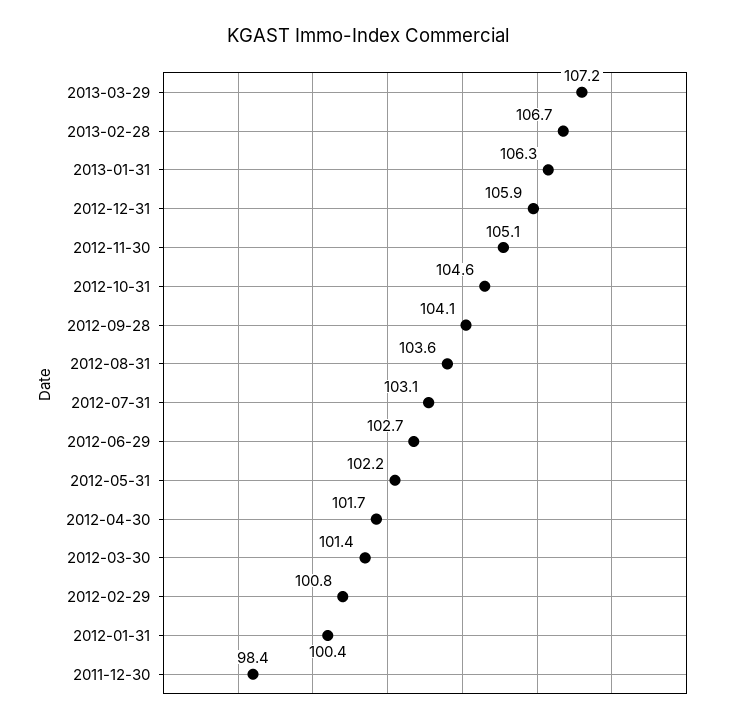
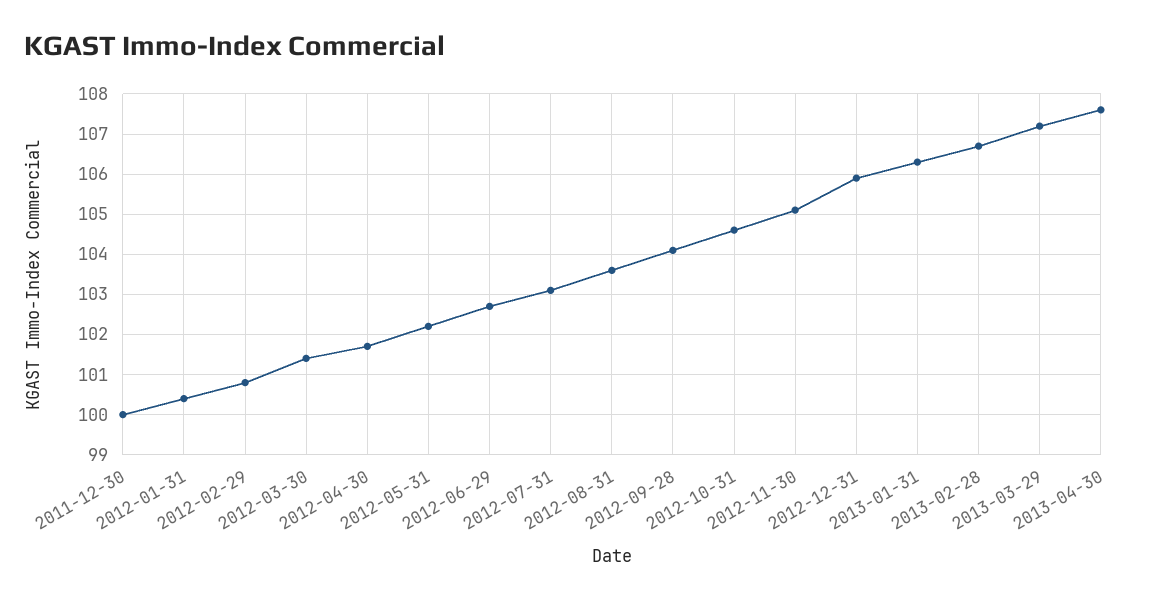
2011-12-30: 98.4 -> 100
2013-04-30: none -> 107.5

